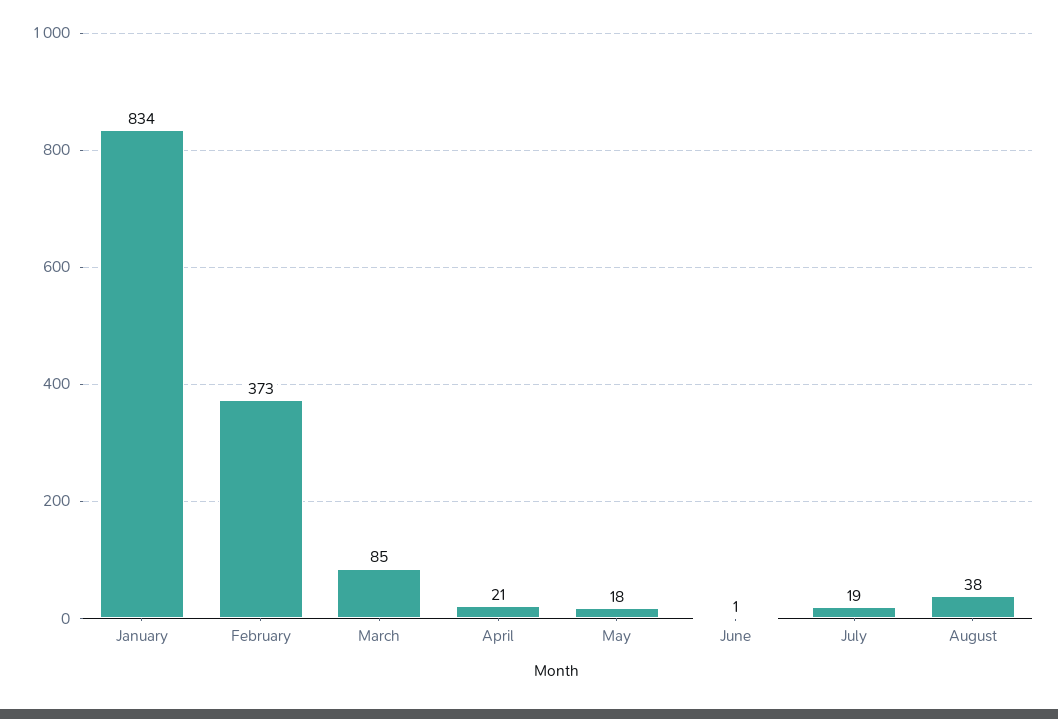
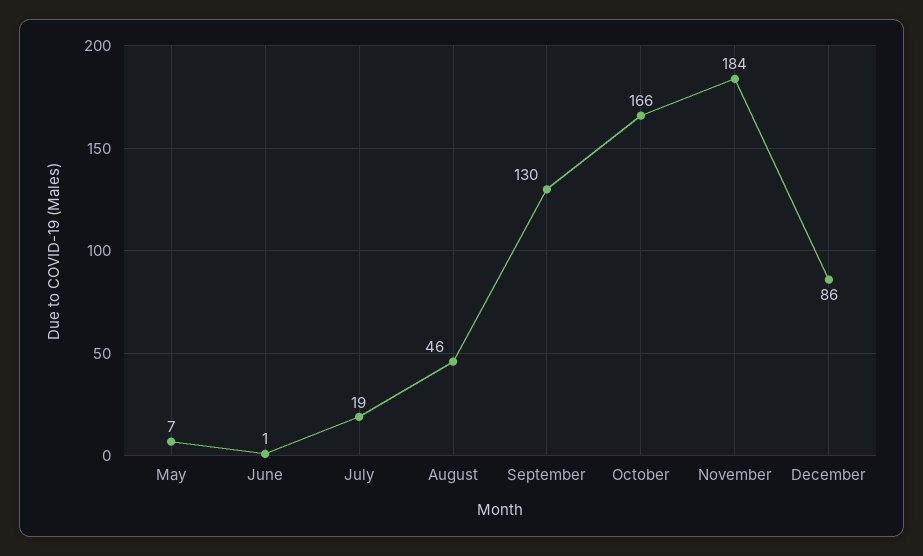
January: 834 -> none
February: 373 -> none
March: 85 -> none
April: 21 -> none
May: 18 -> 7
August: 38 -> 46
September: none -> 130
October: none -> 166
November: none -> 184
December: none -> 86

